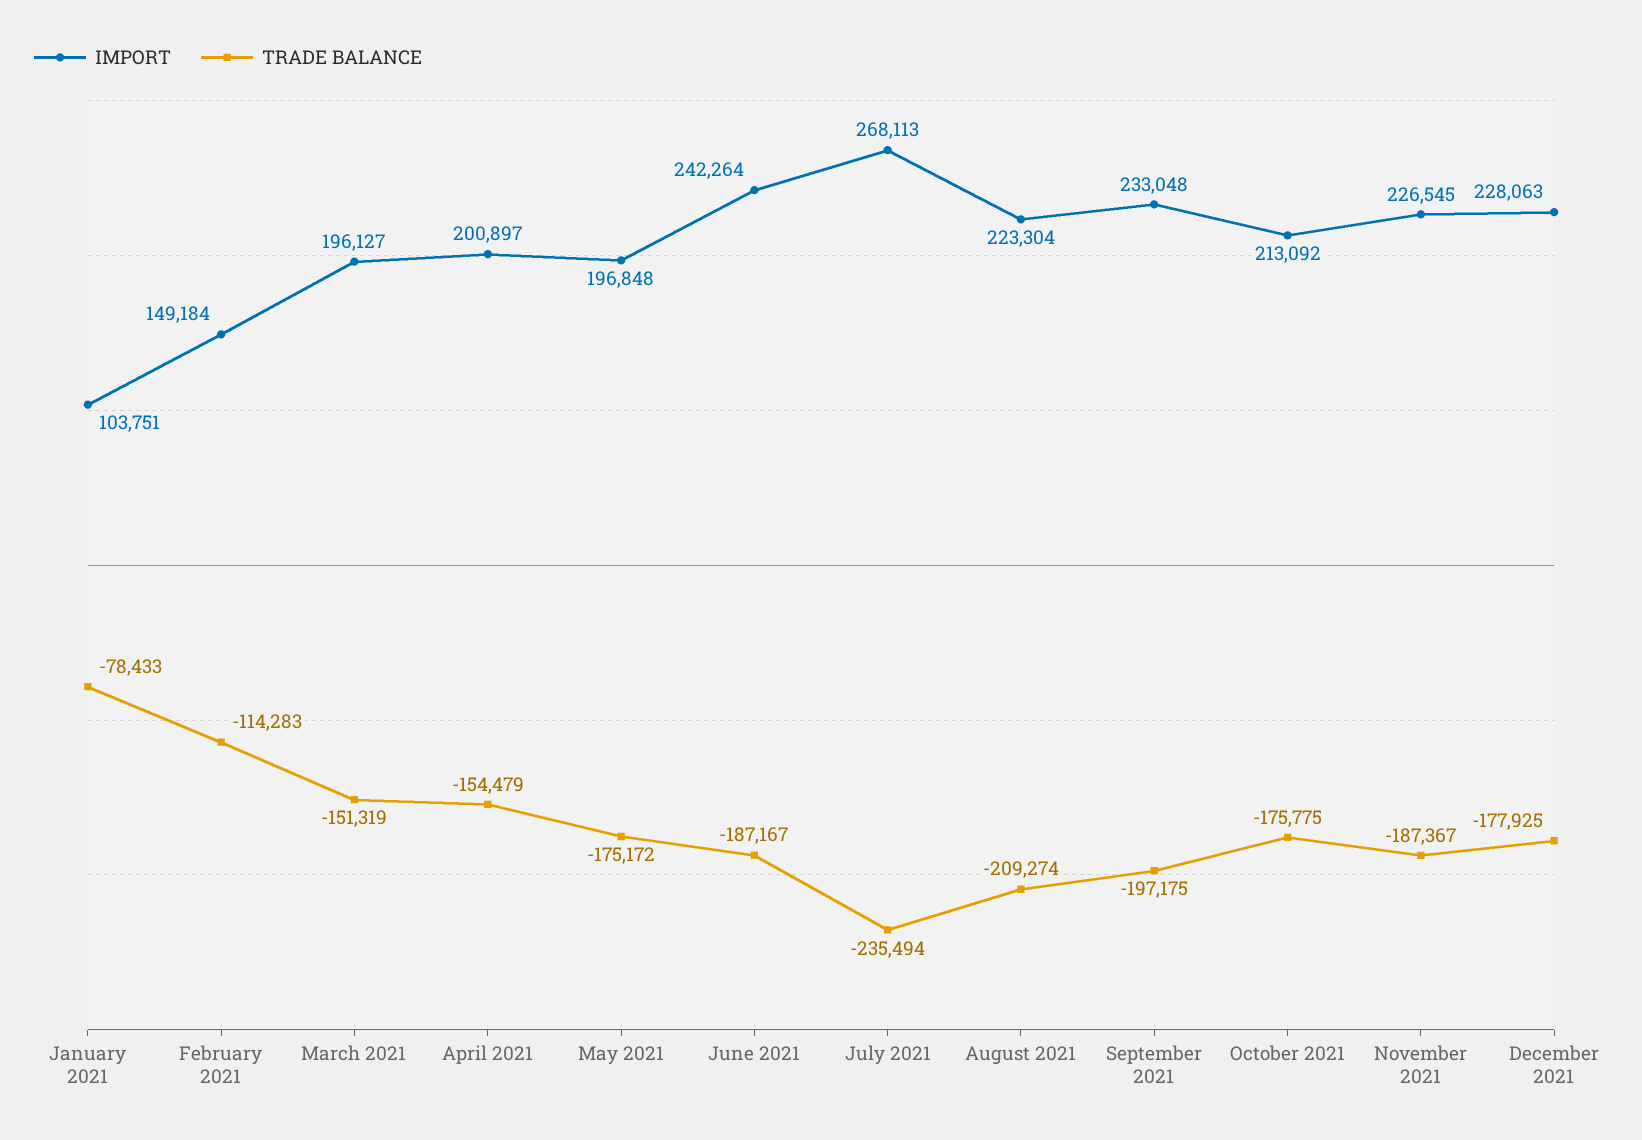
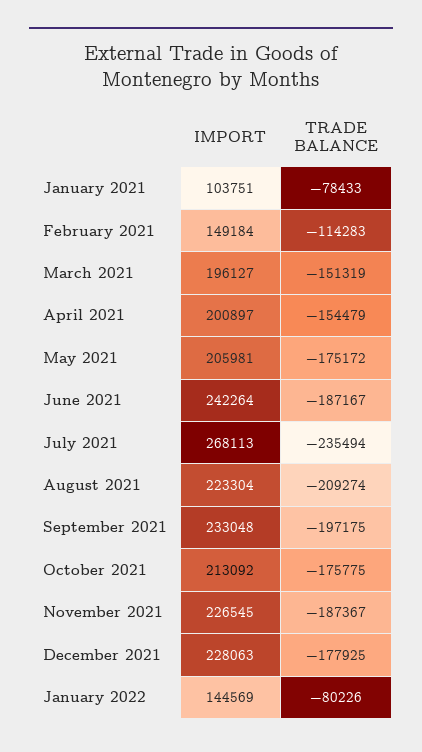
IMPORT, May 2021: 196848 -> 205981
IMPORT, January 2022: none -> 144569
TRADE BALANCE, January 2022: none -> -80226

